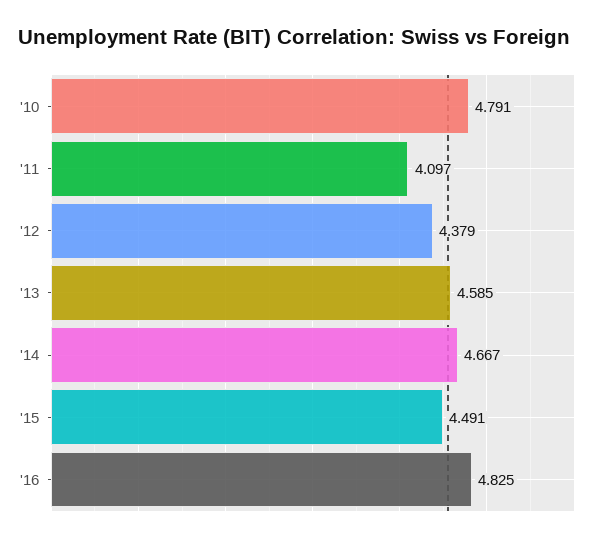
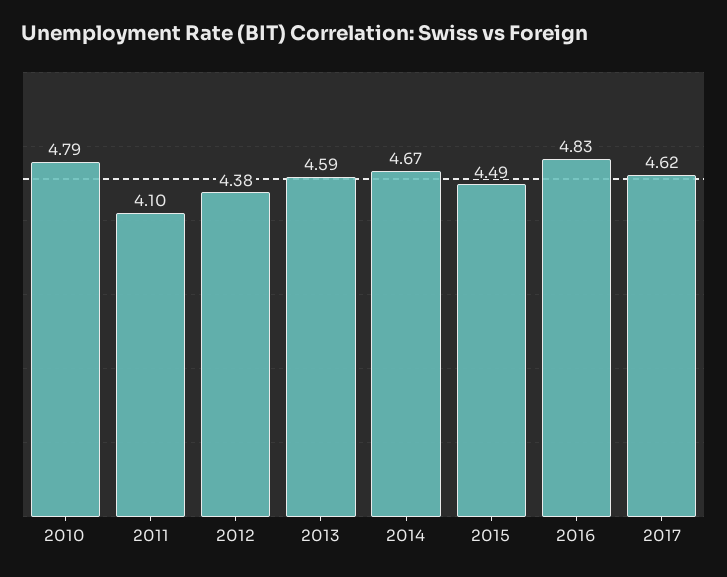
2017: none -> 4.62

